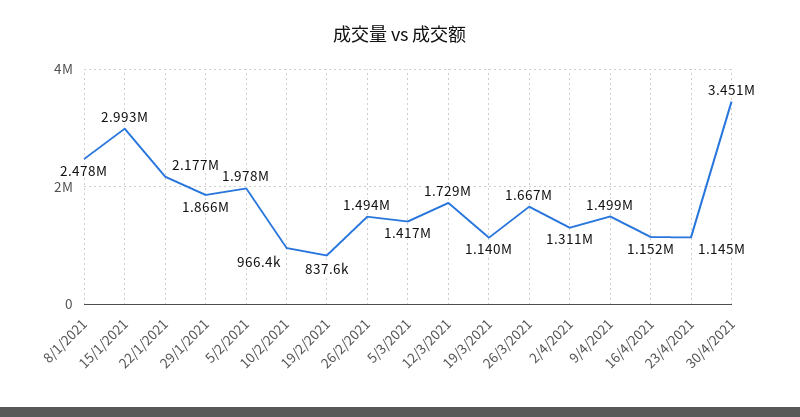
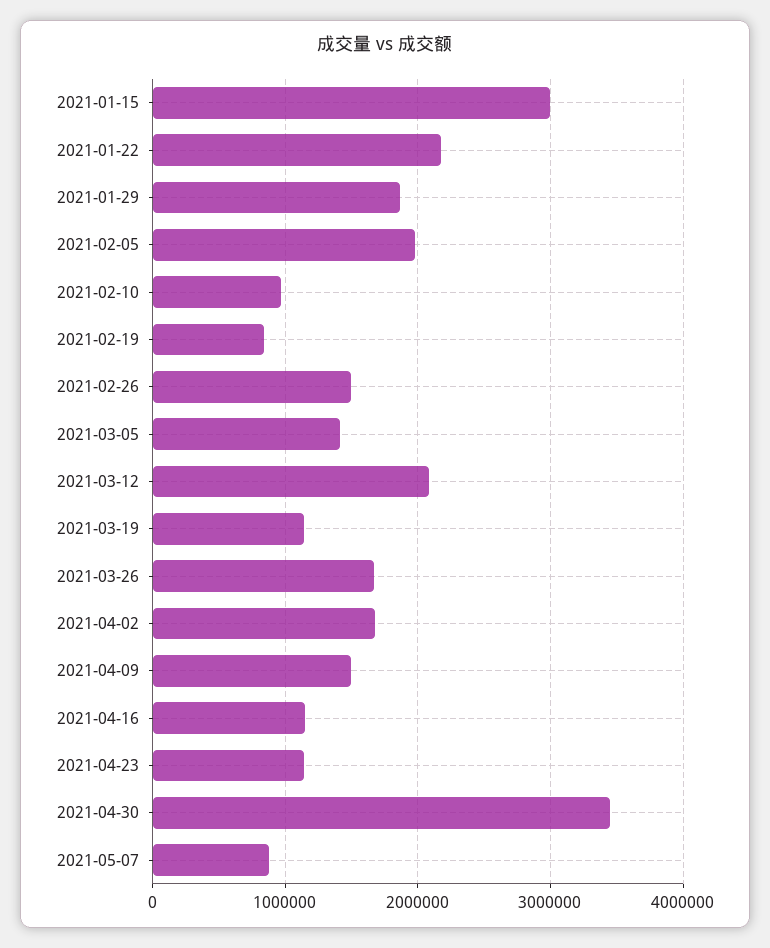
8/1/2021: 2478000 -> none
12/3/2021: 1729000 -> 2100000
2/4/2021: 1311000 -> 1700000
2021-05-07: none -> 900000

